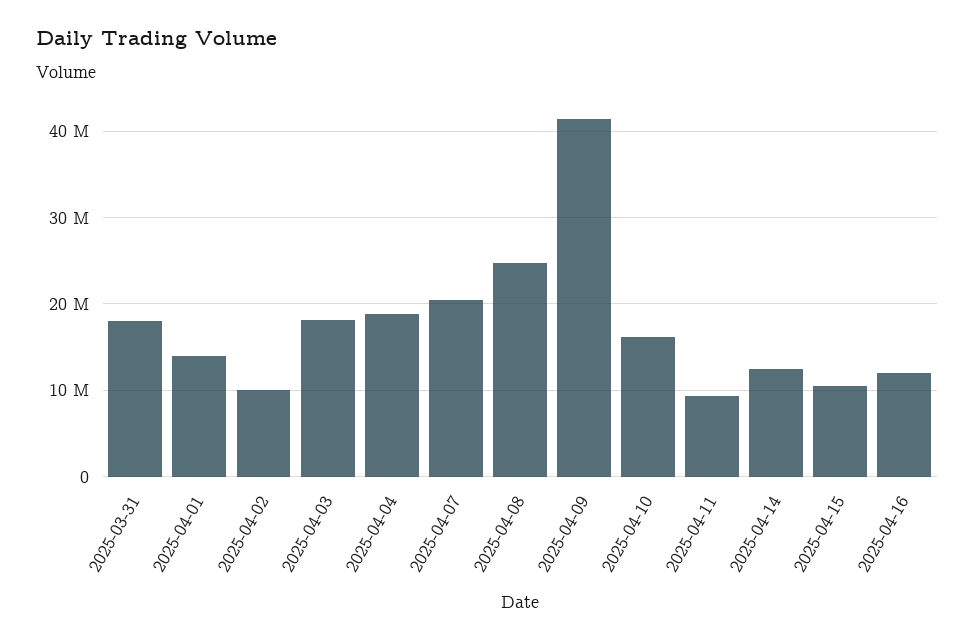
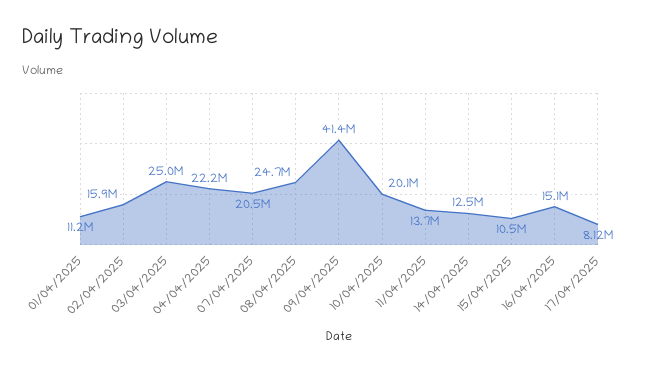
2025-03-31: 18000000 -> none
2025-04-01: 14000000 -> 11200000
2025-04-02: 10000000 -> 15900000
2025-04-03: 18000000 -> 25000000
2025-04-04: 19000000 -> 22200000
2025-04-10: 16000000 -> 20100000
2025-04-11: 9000000 -> 13700000
2025-04-16: 12000000 -> 15100000
17/04/2025: none -> 8120000

